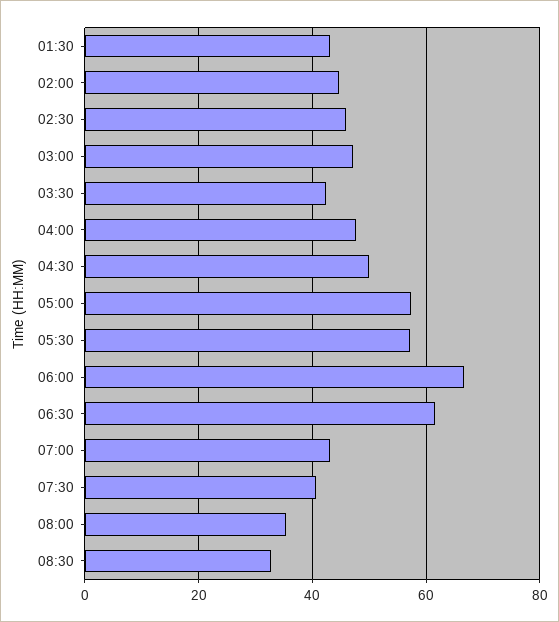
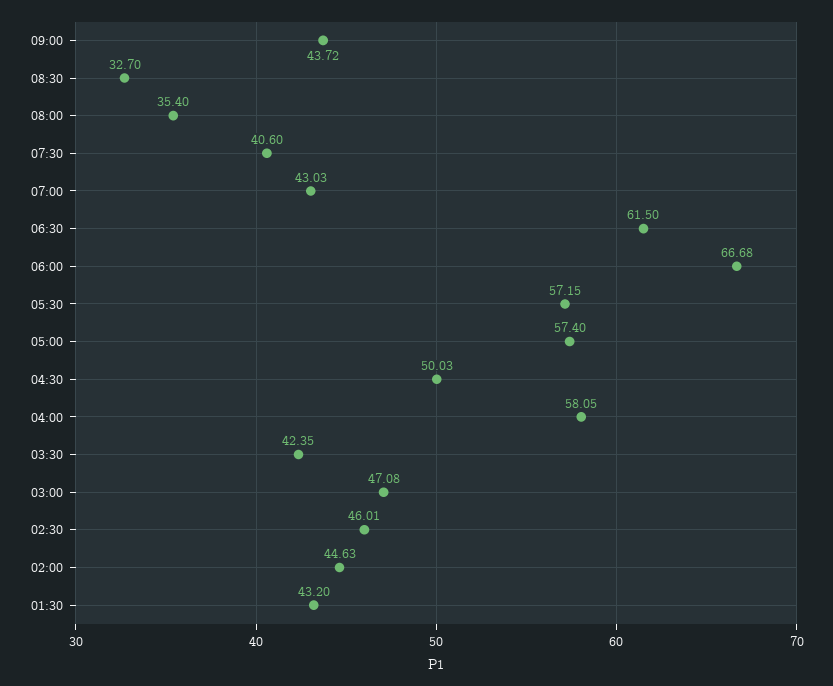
04:00: 48 -> 58.05
09:00: none -> 43.72

